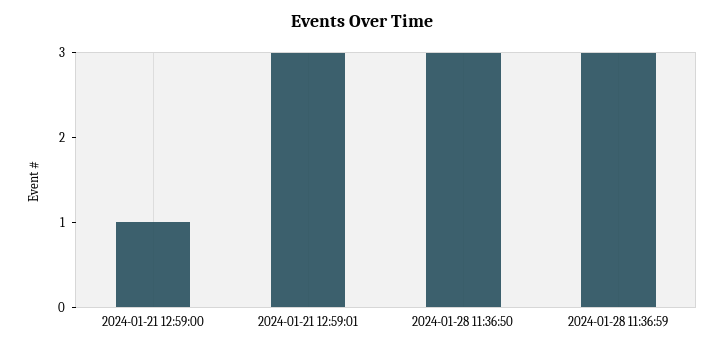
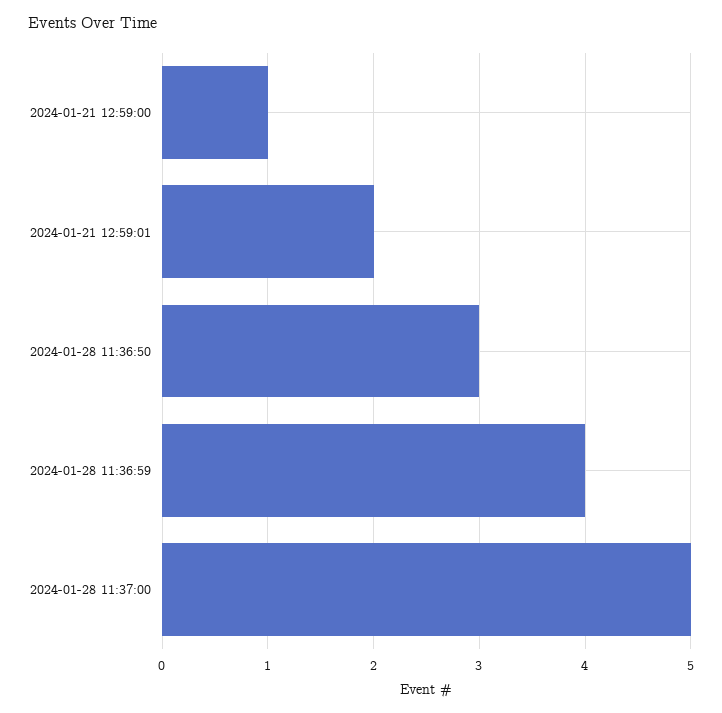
2024-01-21 12:59:01: 3 -> 2
2024-01-28 11:36:59: 3 -> 4
2024-01-28 11:37:00: none -> 5

